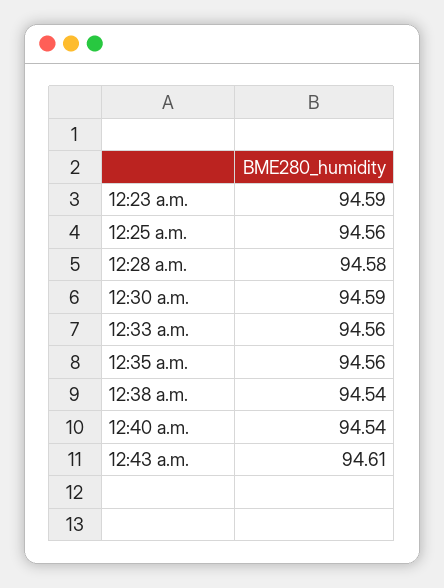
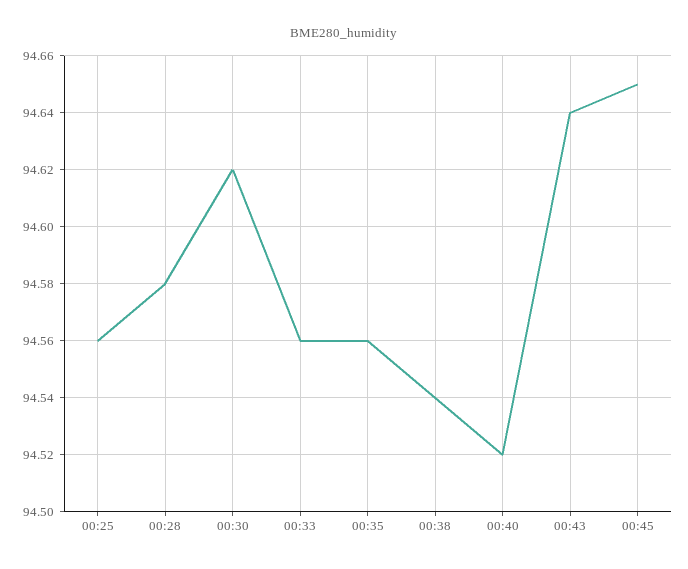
12:23 a.m.: 94.59 -> none
12:30 a.m.: 94.59 -> 94.62
12:40 a.m.: 94.54 -> 94.52
12:43 a.m.: 94.61 -> 94.64
00:45: none -> 94.65

